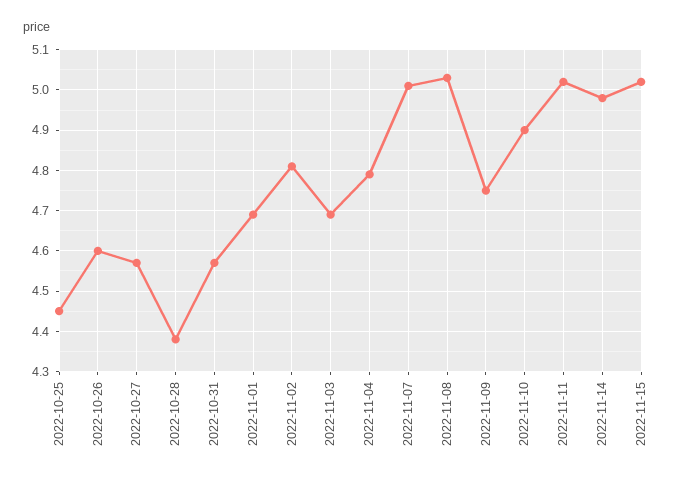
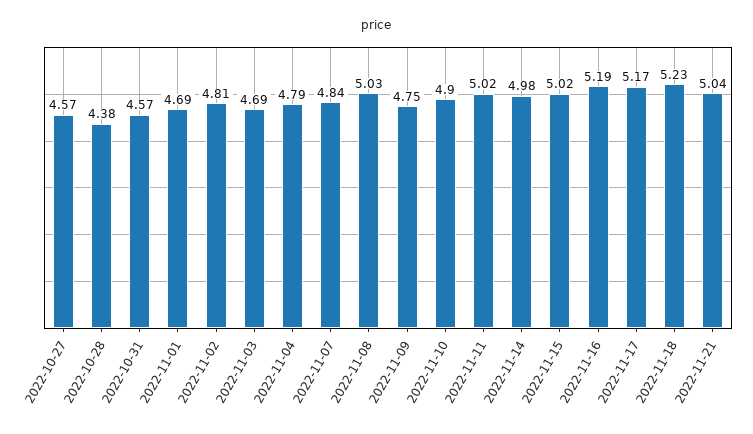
2022-10-25: 4.45 -> none
2022-10-26: 4.6 -> none
2022-11-07: 5 -> 4.84
2022-11-16: none -> 5.19
2022-11-17: none -> 5.17
2022-11-18: none -> 5.23
2022-11-21: none -> 5.04

